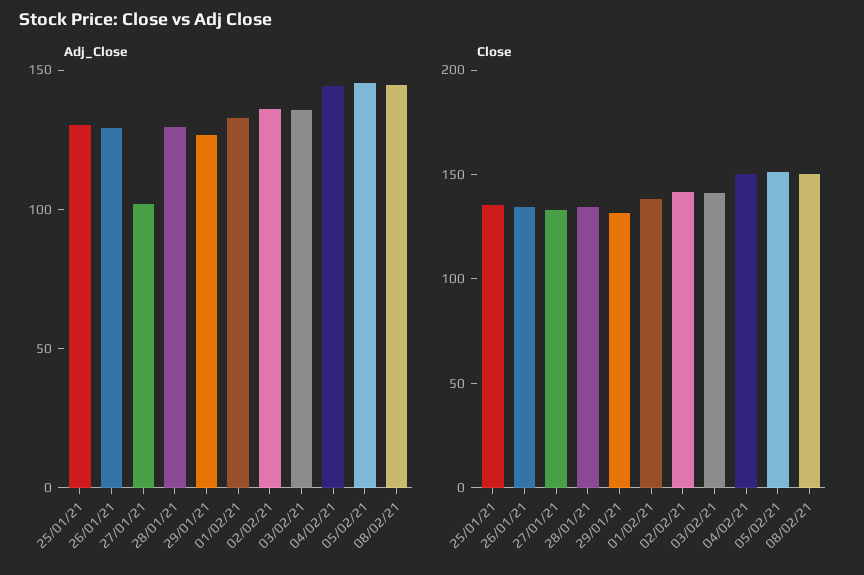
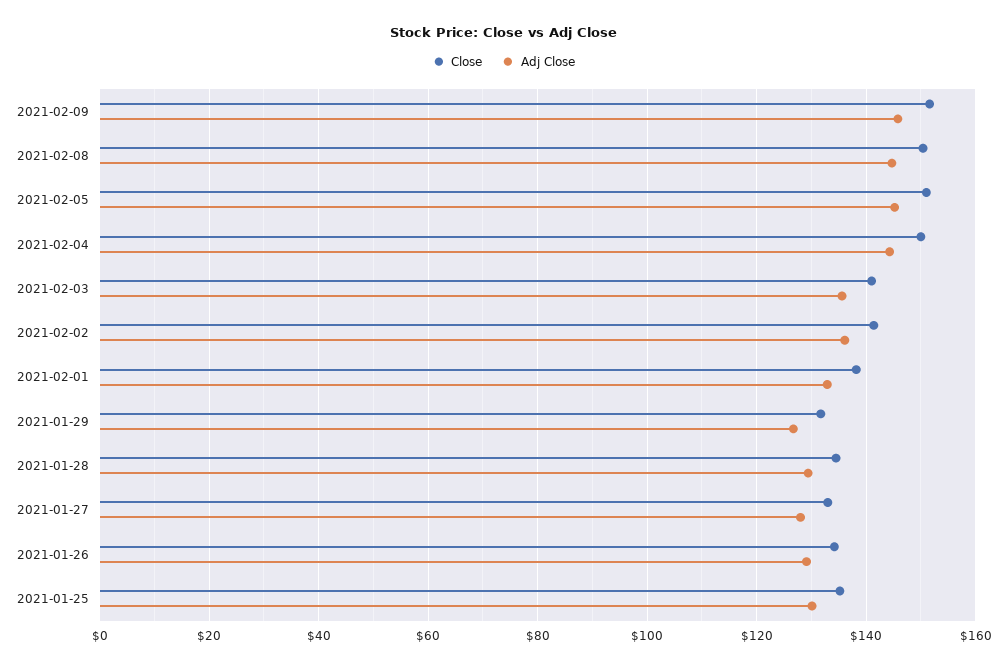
Adj_Close, 27/01/21: 100 -> 128
Close, 2021-02-09: none -> 152
Adj_Close, 2021-02-09: none -> 146

